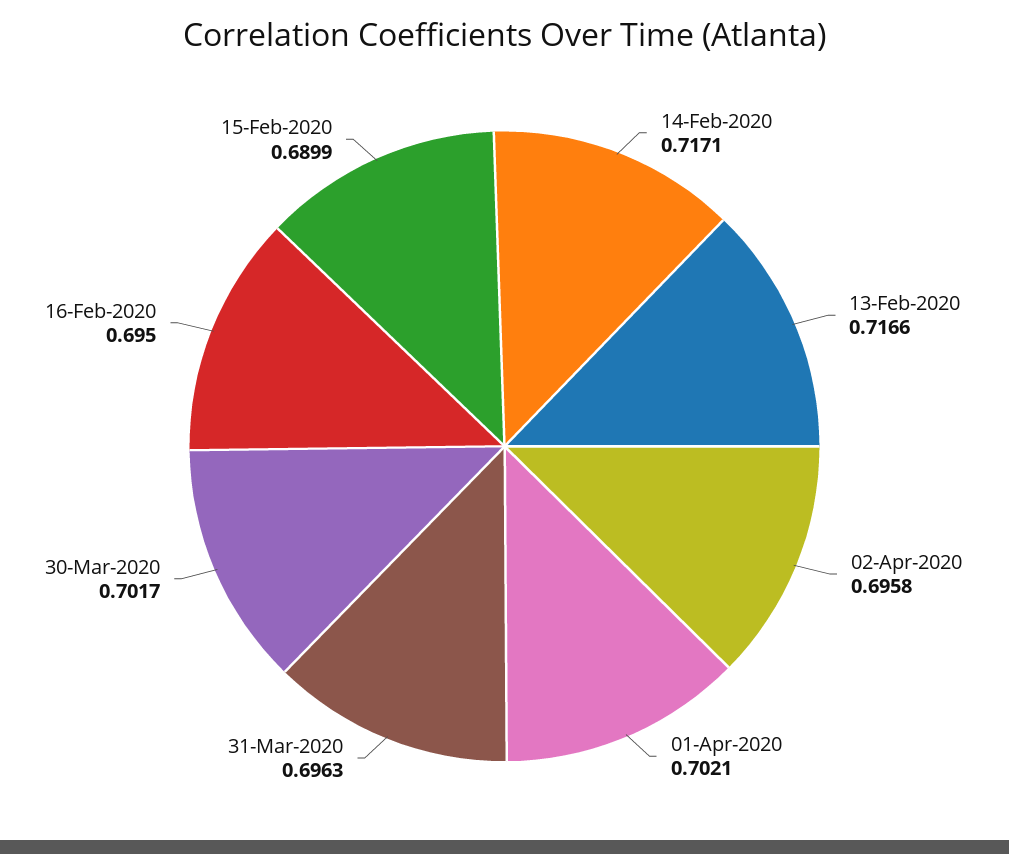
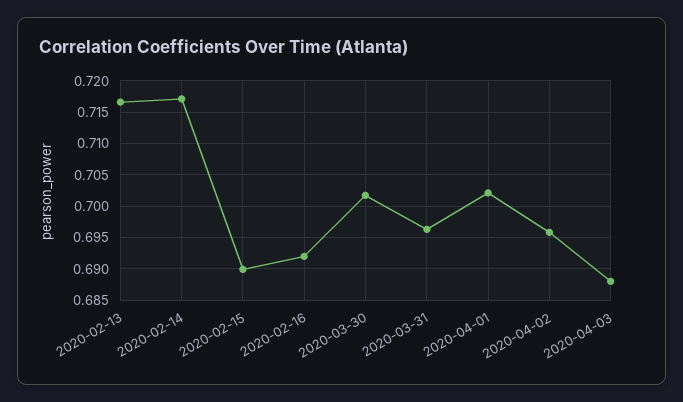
16-Feb-2020: 0.695 -> 0.692
2020-04-03: none -> 0.688

